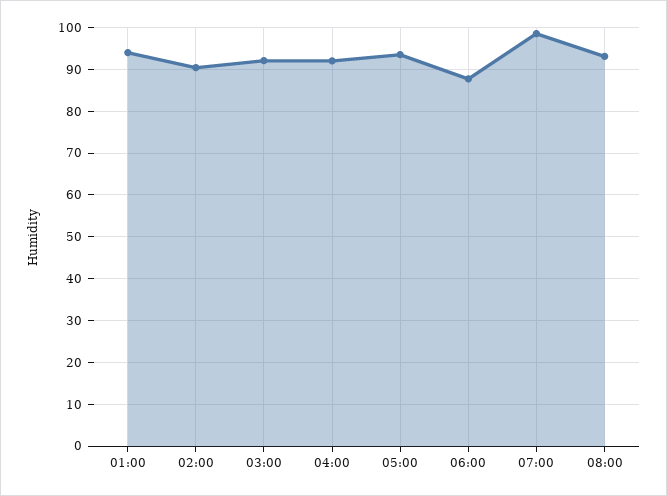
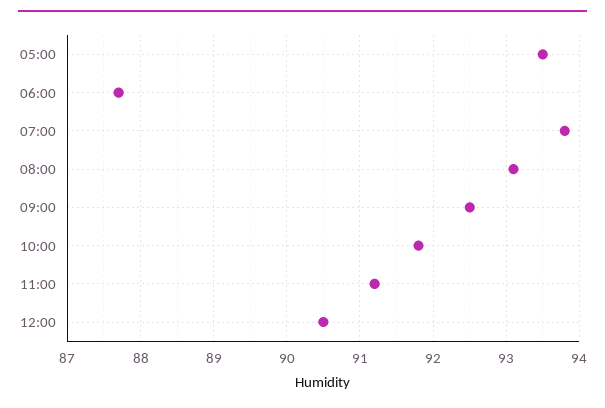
01:00: 94 -> none
02:00: 90 -> none
03:00: 92 -> none
04:00: 92 -> none
07:00: 98 -> 93.8
09:00: none -> 92.5
10:00: none -> 91.8
11:00: none -> 91.2
12:00: none -> 90.5

